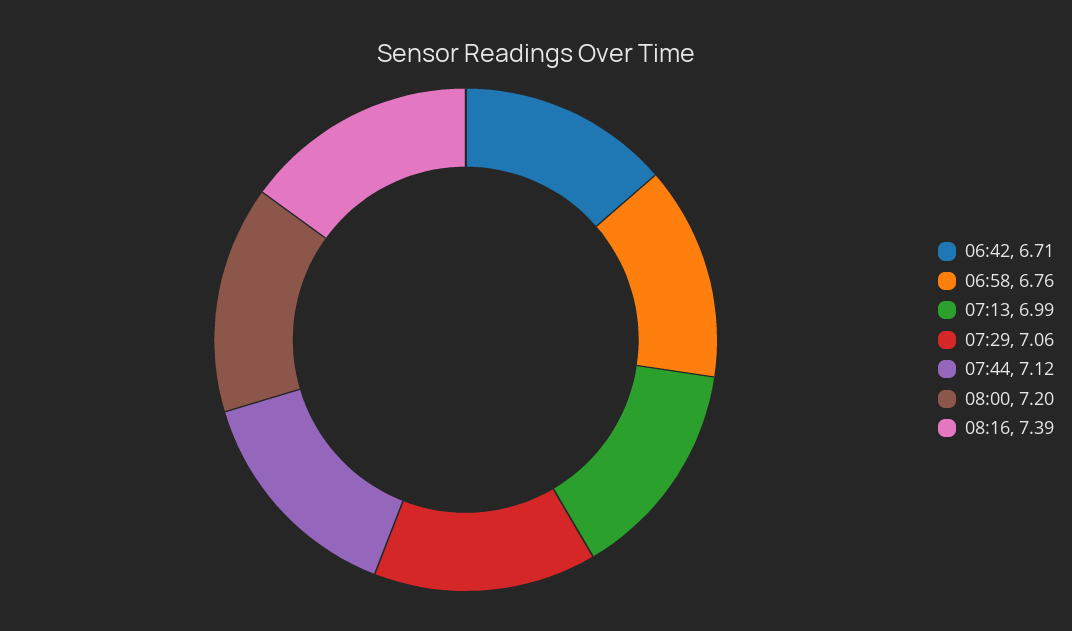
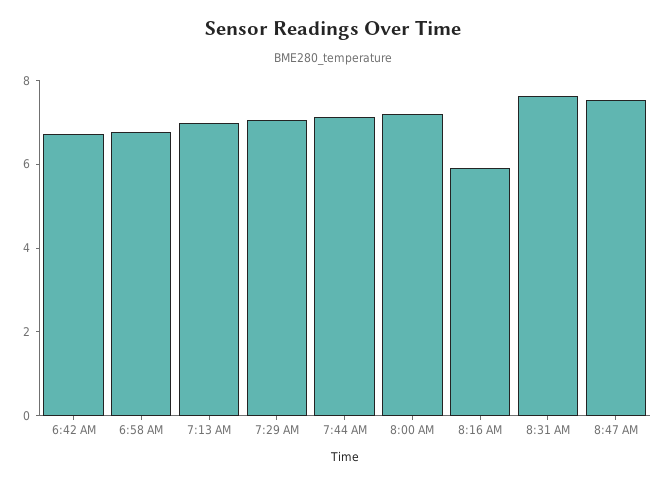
08:16: 7.39 -> 6
8:31 AM: none -> 7.5
8:47 AM: none -> 7.5

